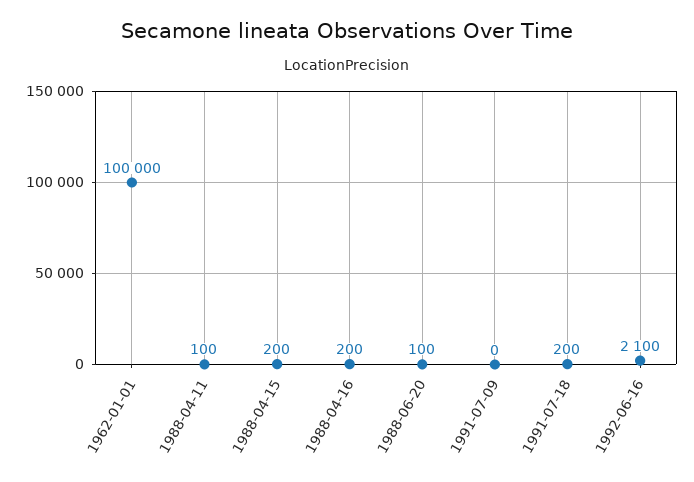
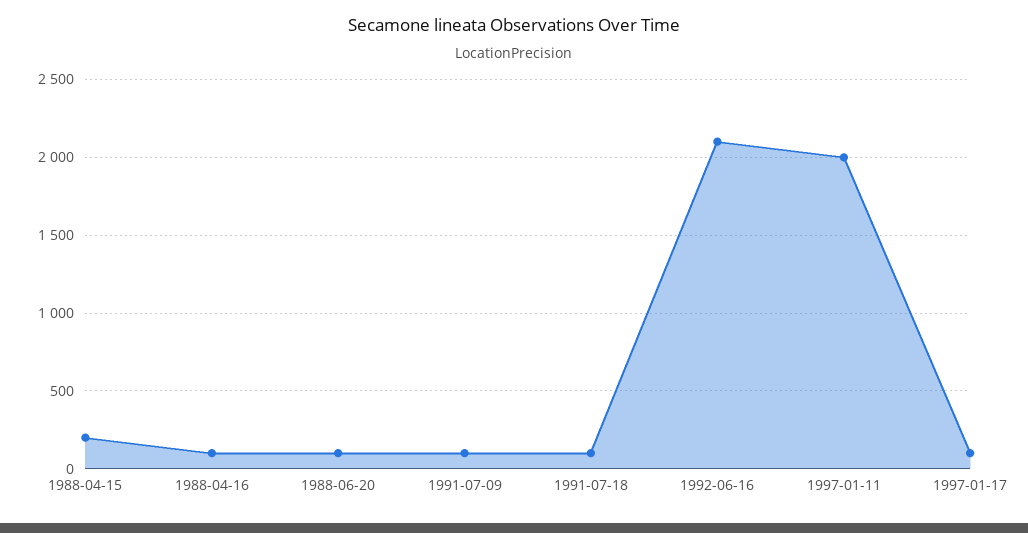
1962-01-01: 100000 -> none
1988-04-11: 100 -> none
1988-04-16: 200 -> 100
1991-07-09: 0 -> 100
1991-07-18: 200 -> 100
1997-01-11: none -> 2000
1997-01-17: none -> 100

